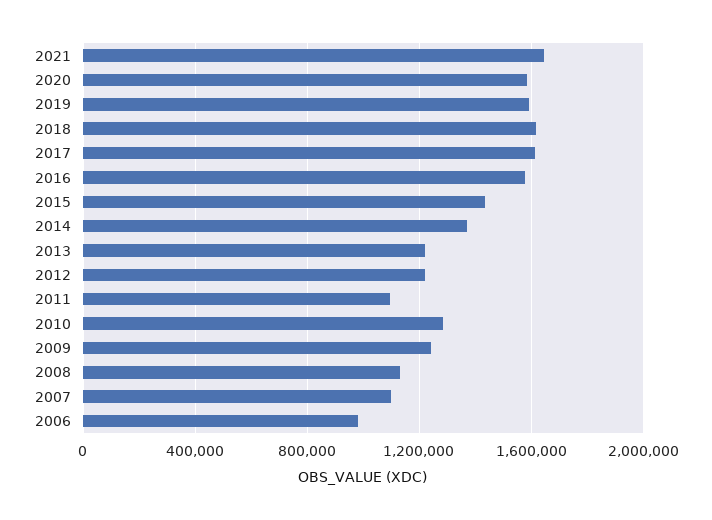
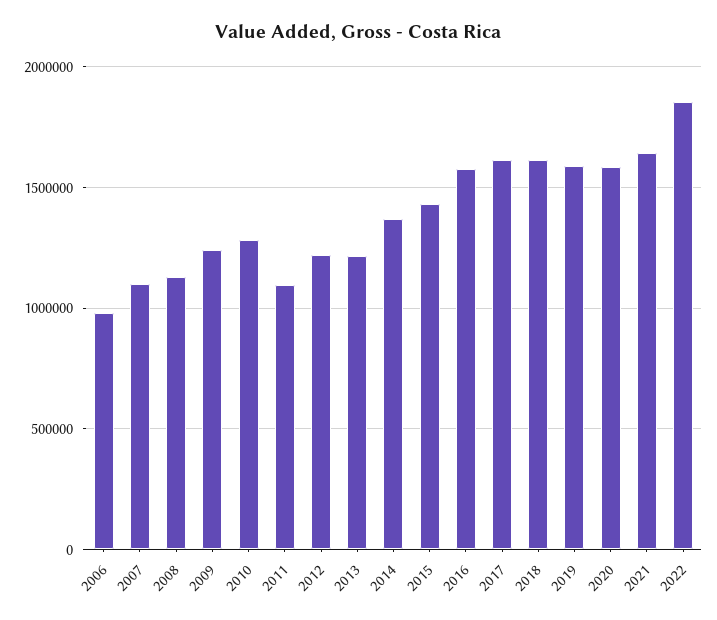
2022: none -> 1850000

